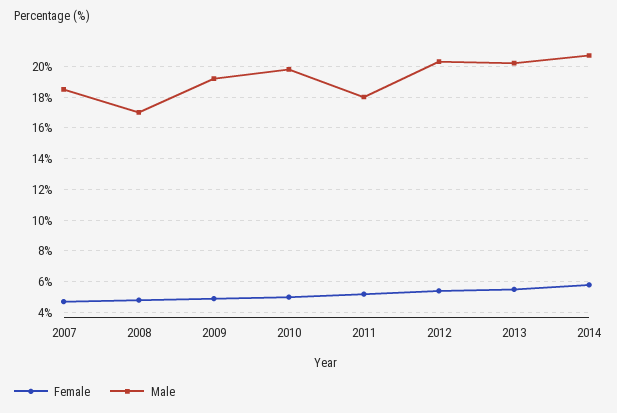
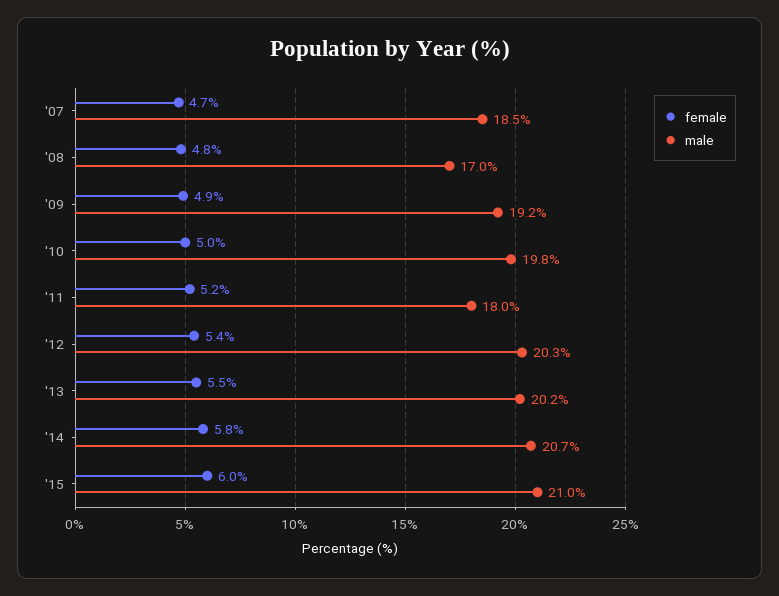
Female, '15: none -> 6
Male, '15: none -> 21

